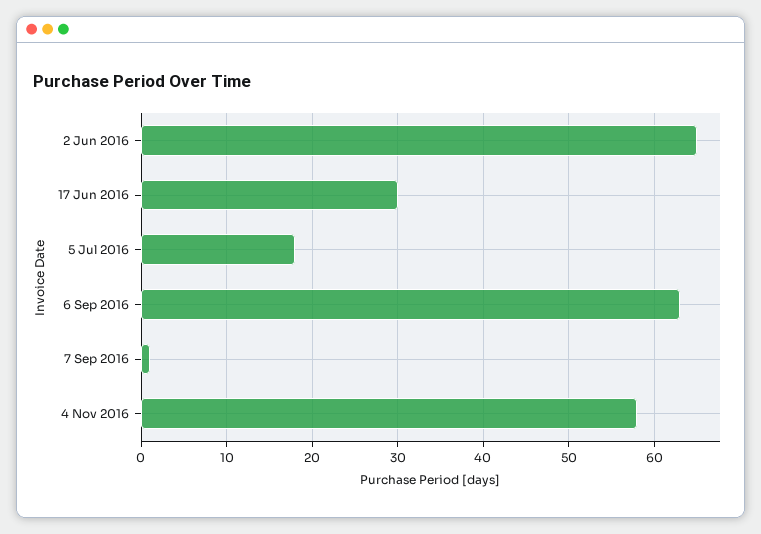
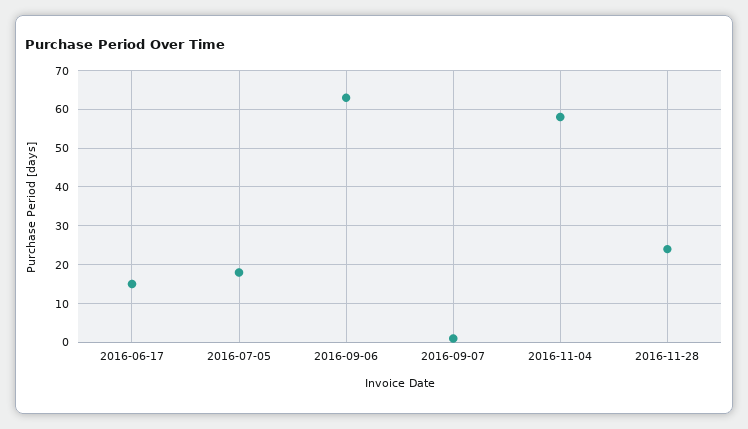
2 Jun 2016: 65 -> none
17 Jun 2016: 30 -> 15
2016-11-28: none -> 25

